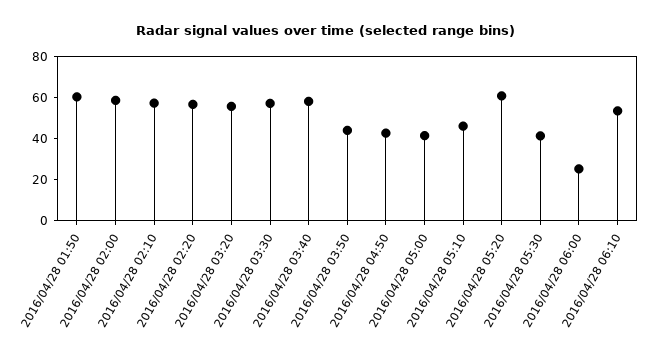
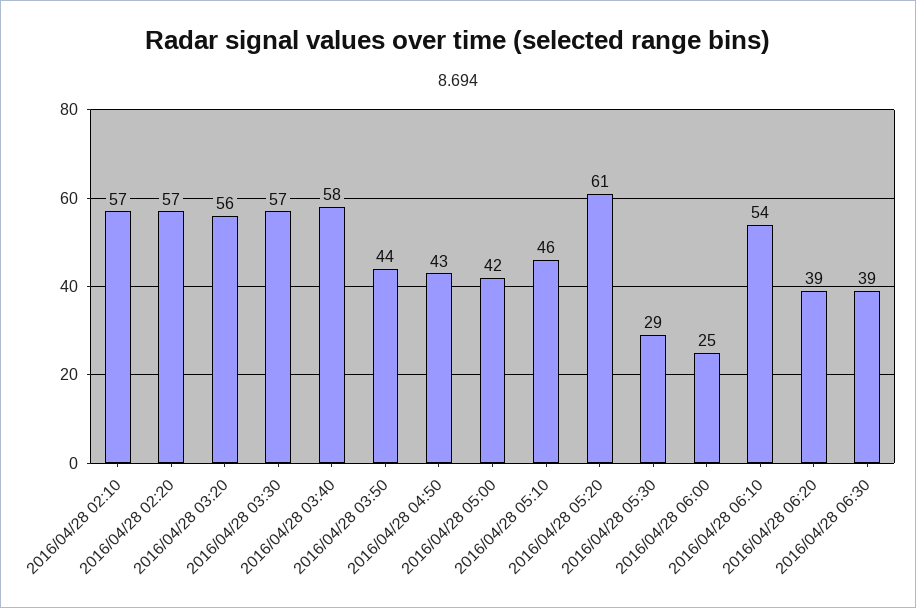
2016/04/28 01:50: 60 -> none
2016/04/28 02:00: 60 -> none
2016/04/28 05:30: 40 -> 29
2016/04/28 06:20: none -> 39
2016/04/28 06:30: none -> 39

